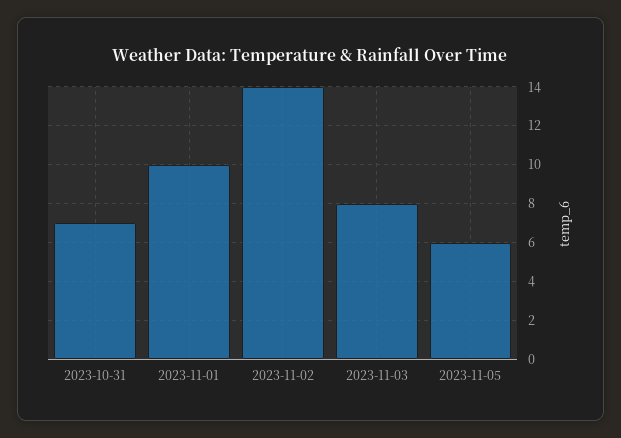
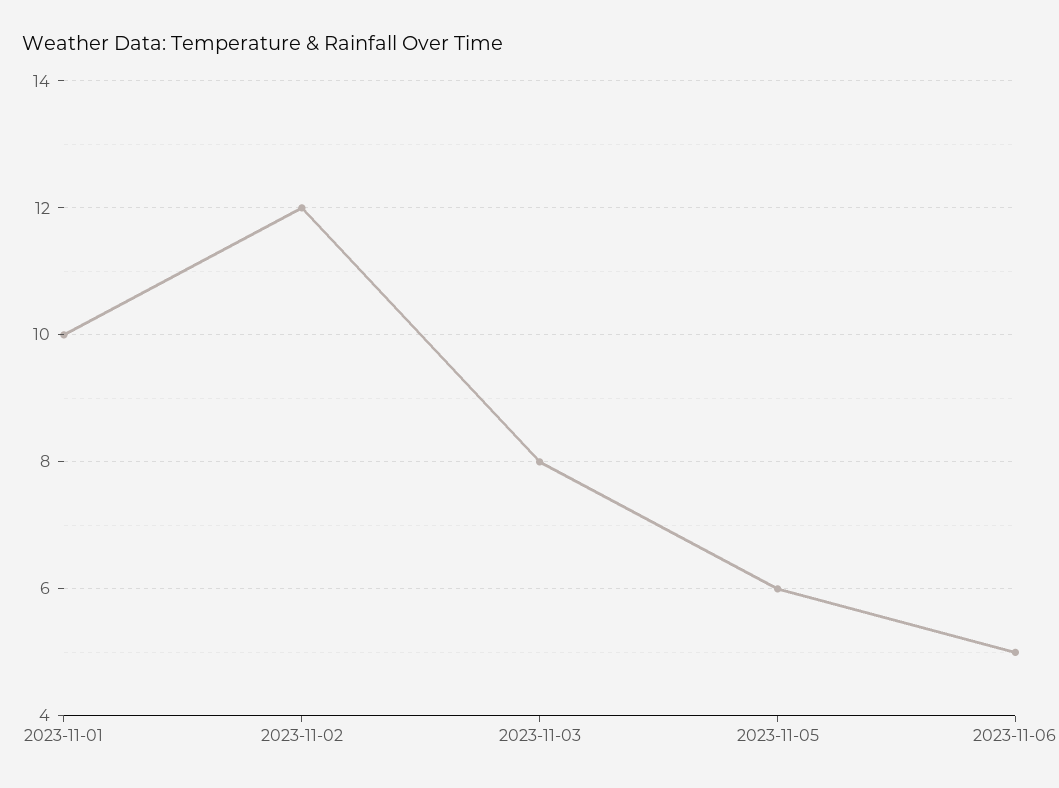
2023-10-31: 7 -> none
2023-11-02: 14 -> 12
2023-11-06: none -> 5

